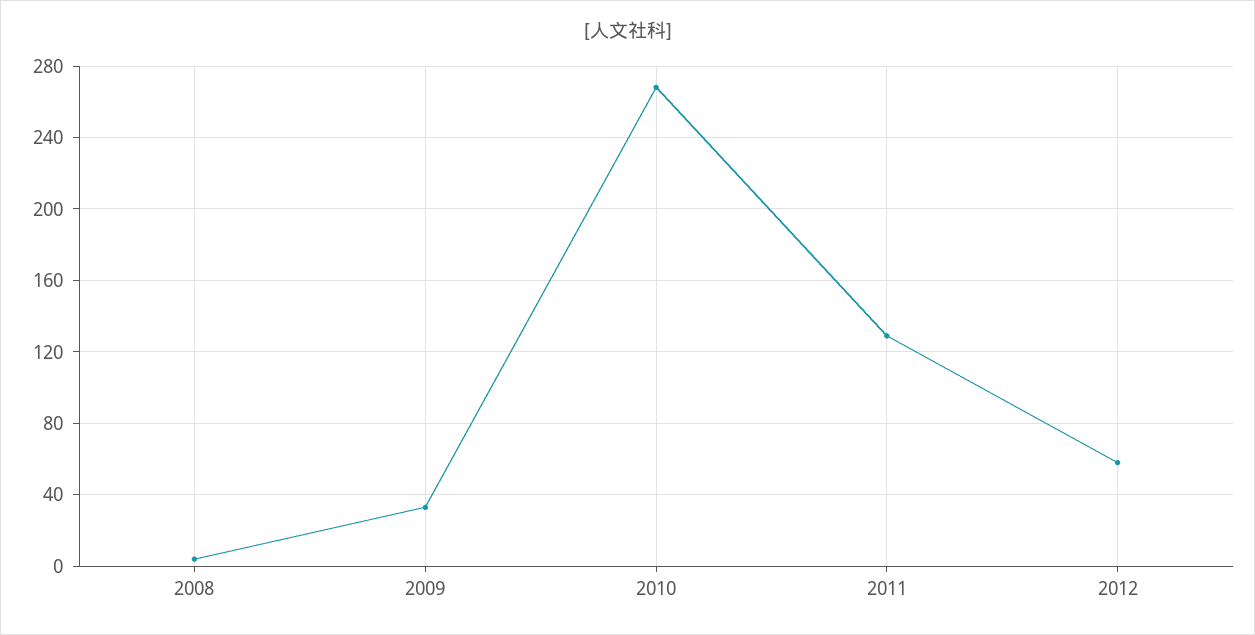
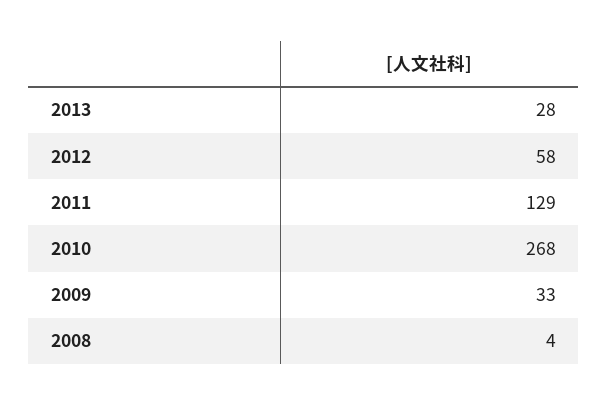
2013: none -> 28

